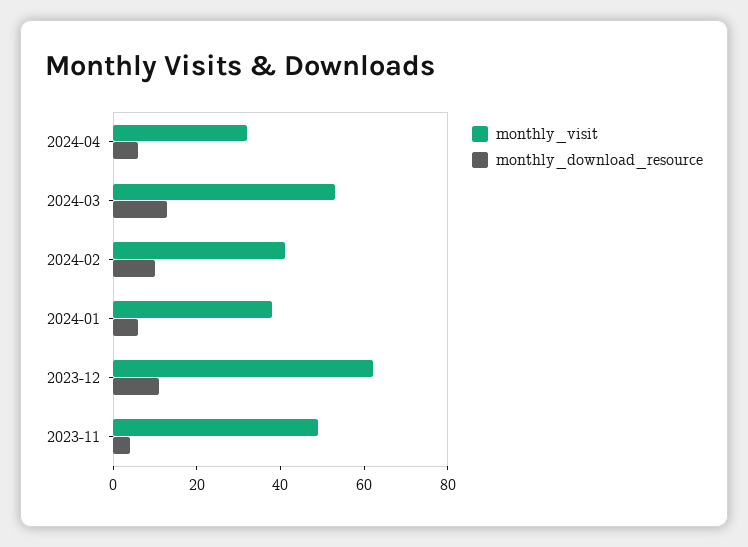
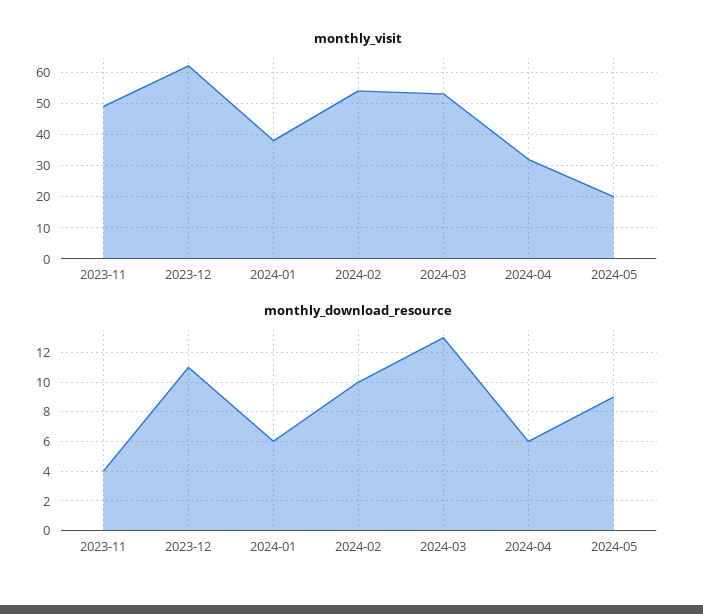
monthly_visit, 2024-02: 40 -> 55
monthly_visit, 2024-05: none -> 20
monthly_download_resource, 2024-05: none -> 9

